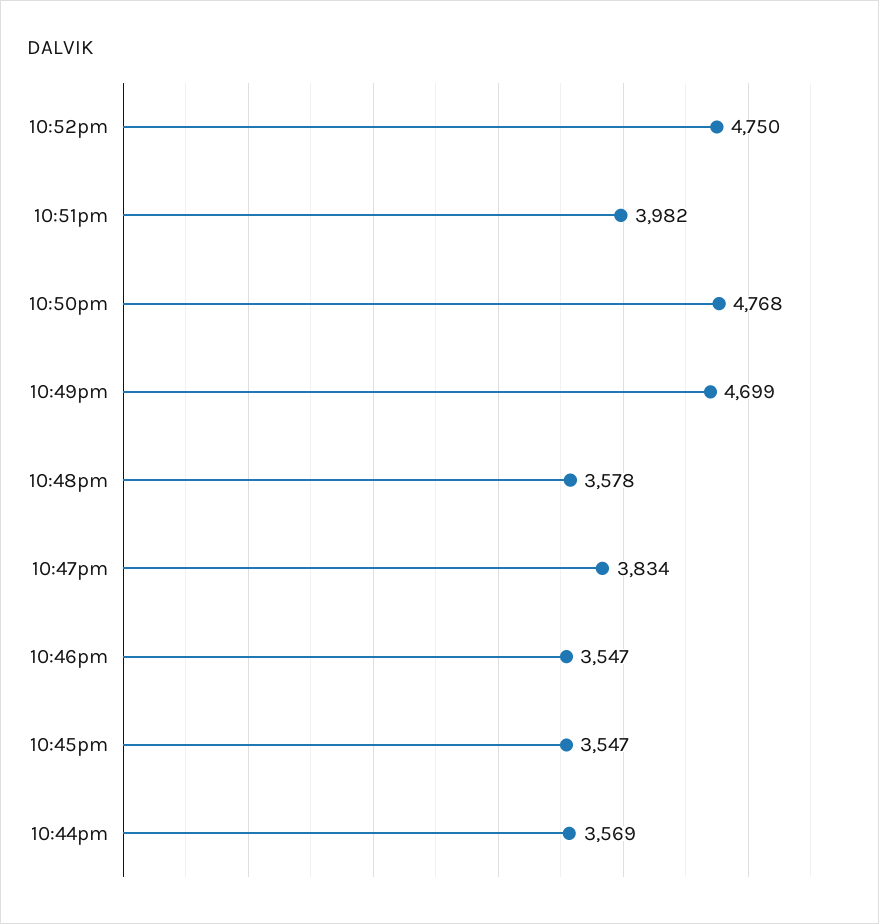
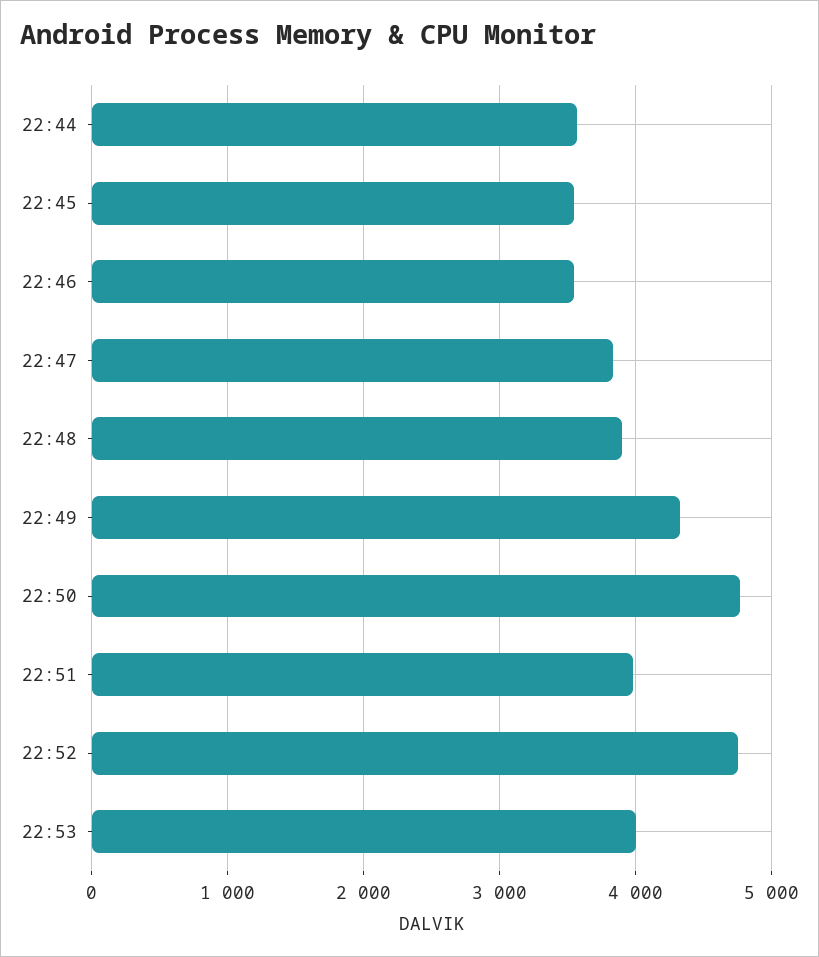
10:49pm: 4699 -> 4300
10:48pm: 3578 -> 3900
22:53: none -> 4000

